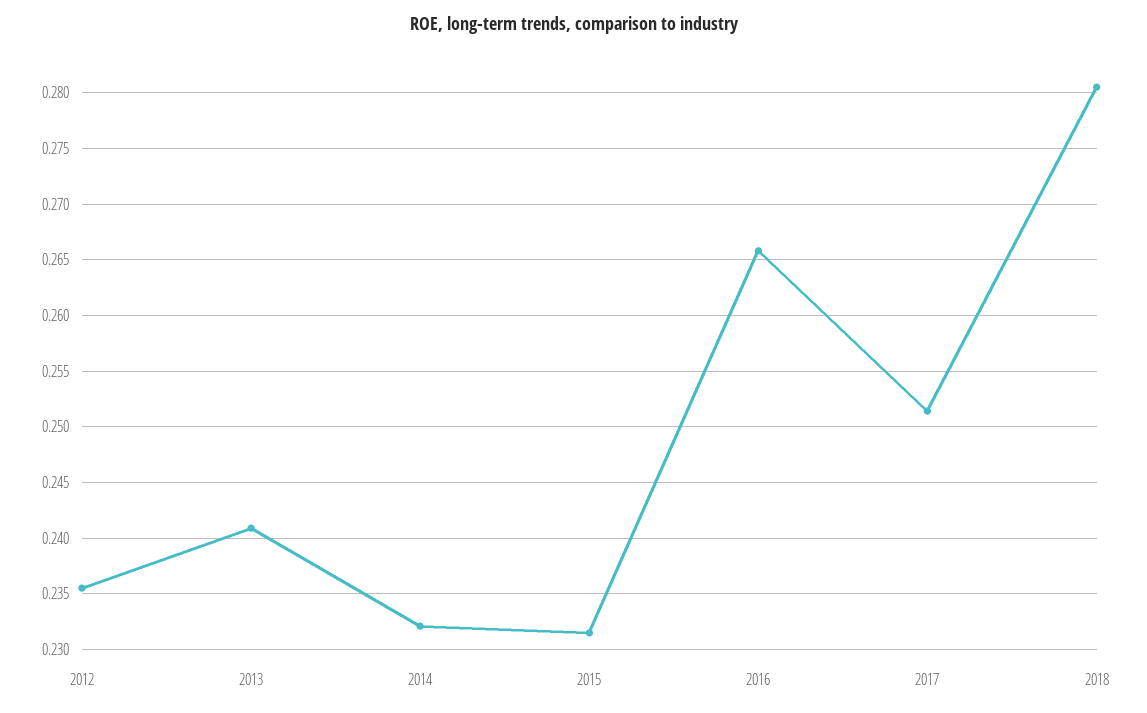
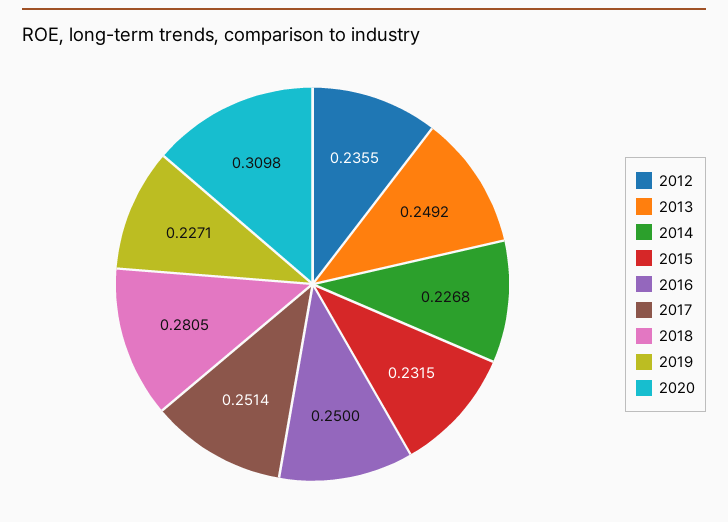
2013: 0.241 -> 0.2492
2014: 0.232 -> 0.2268
2016: 0.266 -> 0.25
2019: none -> 0.2271
2020: none -> 0.3098

